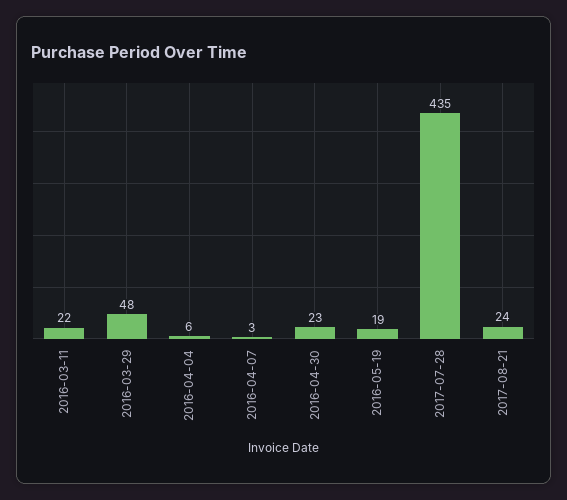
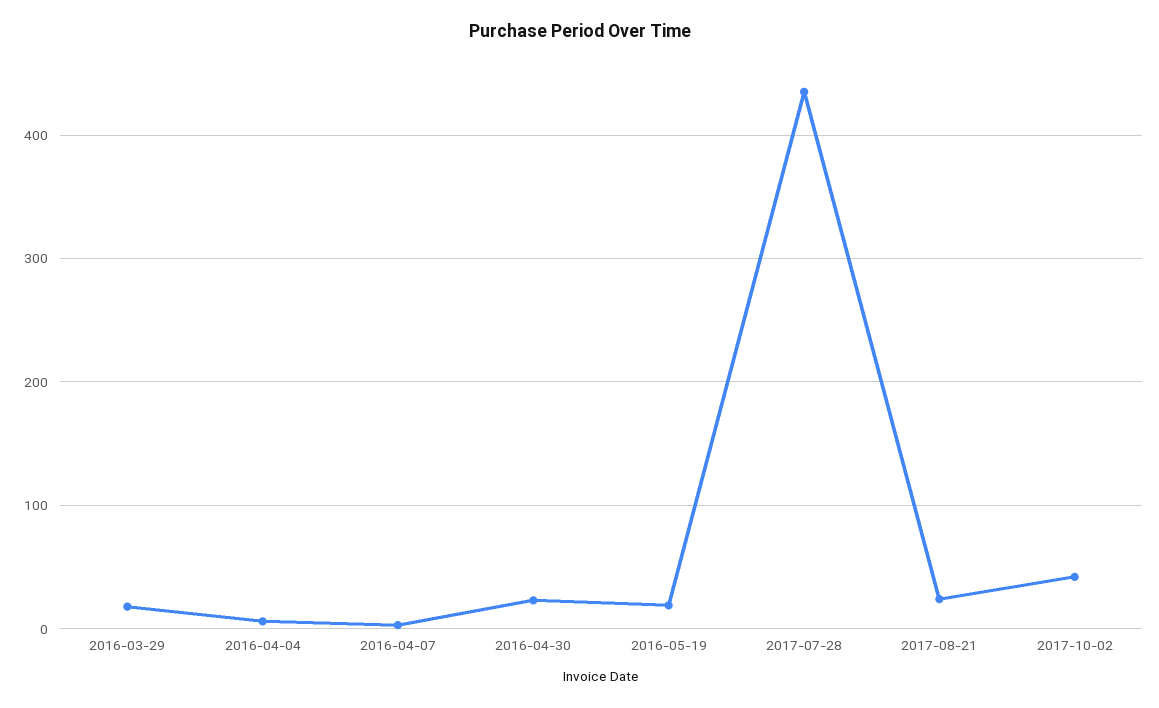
2016-03-11: 22 -> none
2016-03-29: 48 -> 20
2017-10-02: none -> 40

